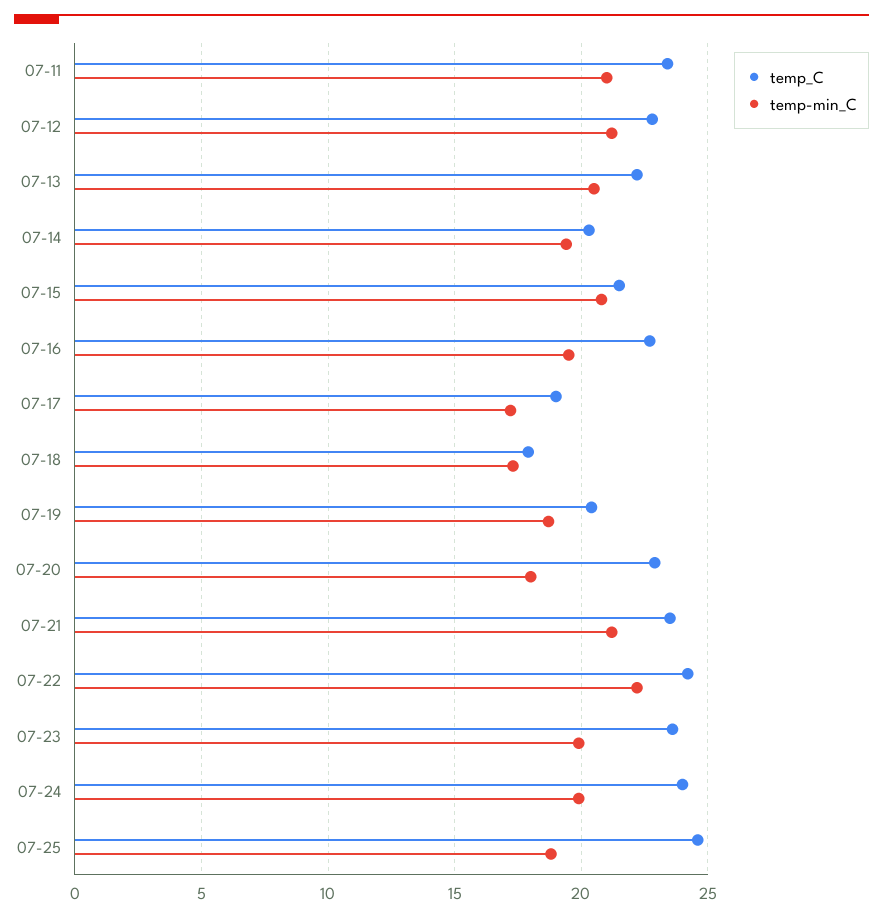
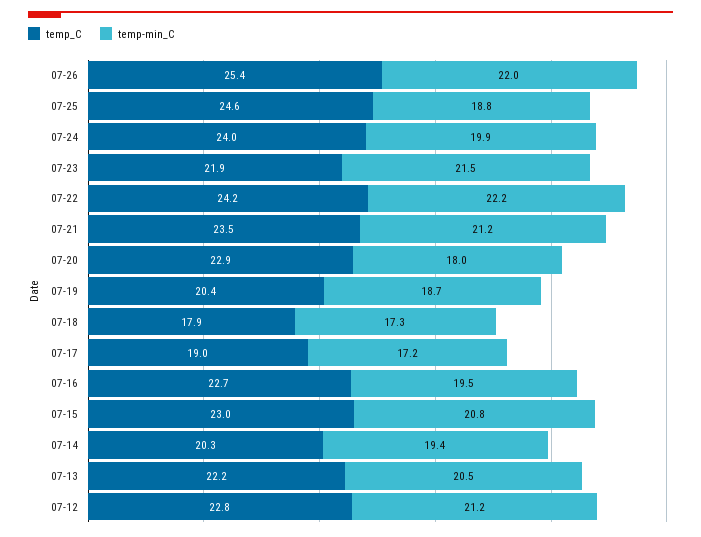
temp_C, 07-11: 23.5 -> none
temp-min_C, 07-11: 21 -> none
temp_C, 07-15: 21.5 -> 23
temp_C, 07-23: 23.5 -> 21.9
temp-min_C, 07-23: 20 -> 21.5
temp_C, 07-26: none -> 25.4
temp-min_C, 07-26: none -> 22

